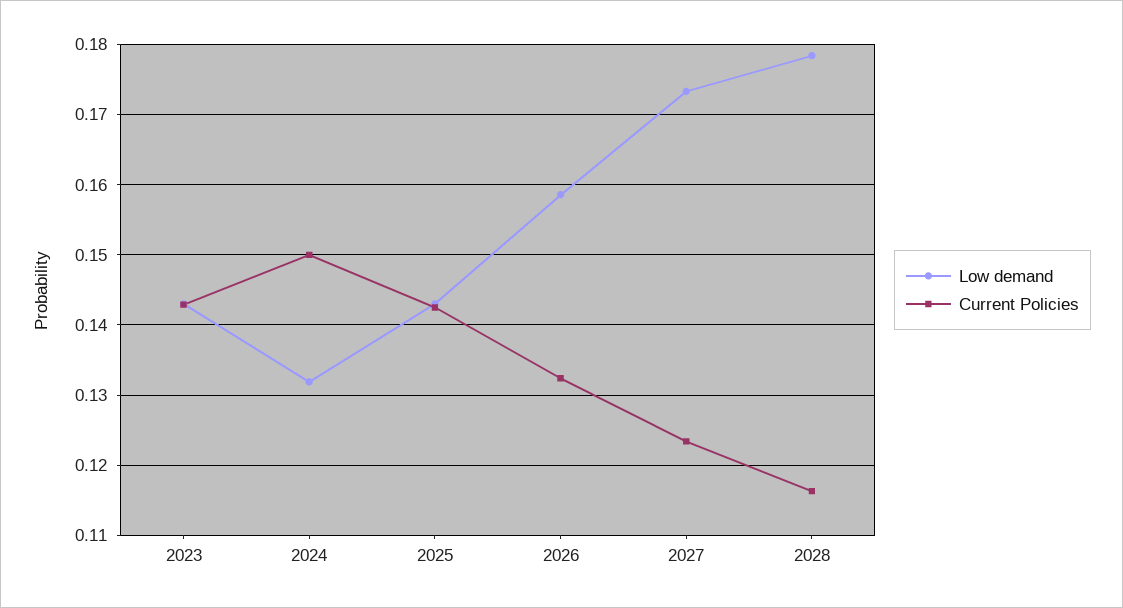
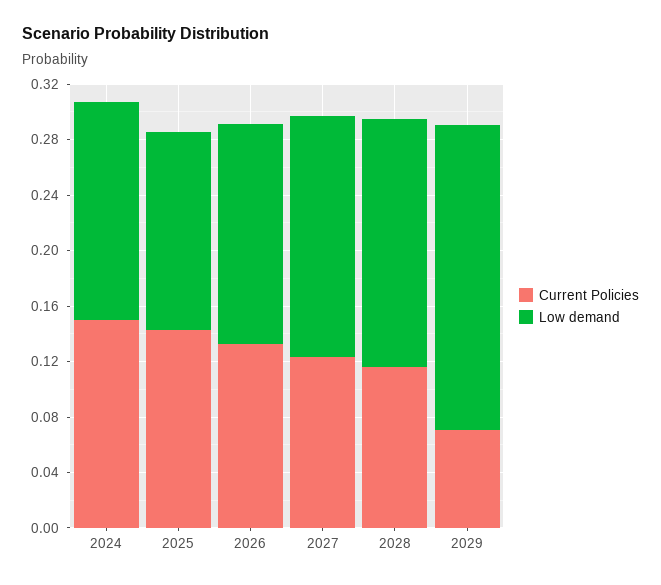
Low demand, 2023: 0.143 -> none
Current Policies, 2023: 0.143 -> none
Low demand, 2024: 0.132 -> 0.16
Current Policies, 2029: none -> 0.07
Low demand, 2029: none -> 0.22

